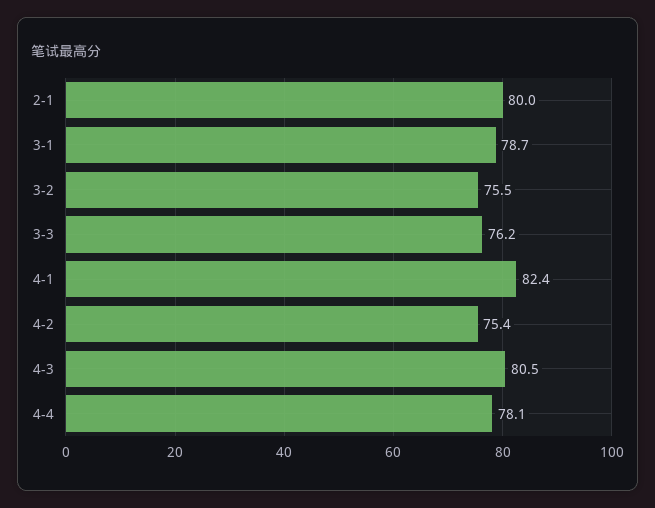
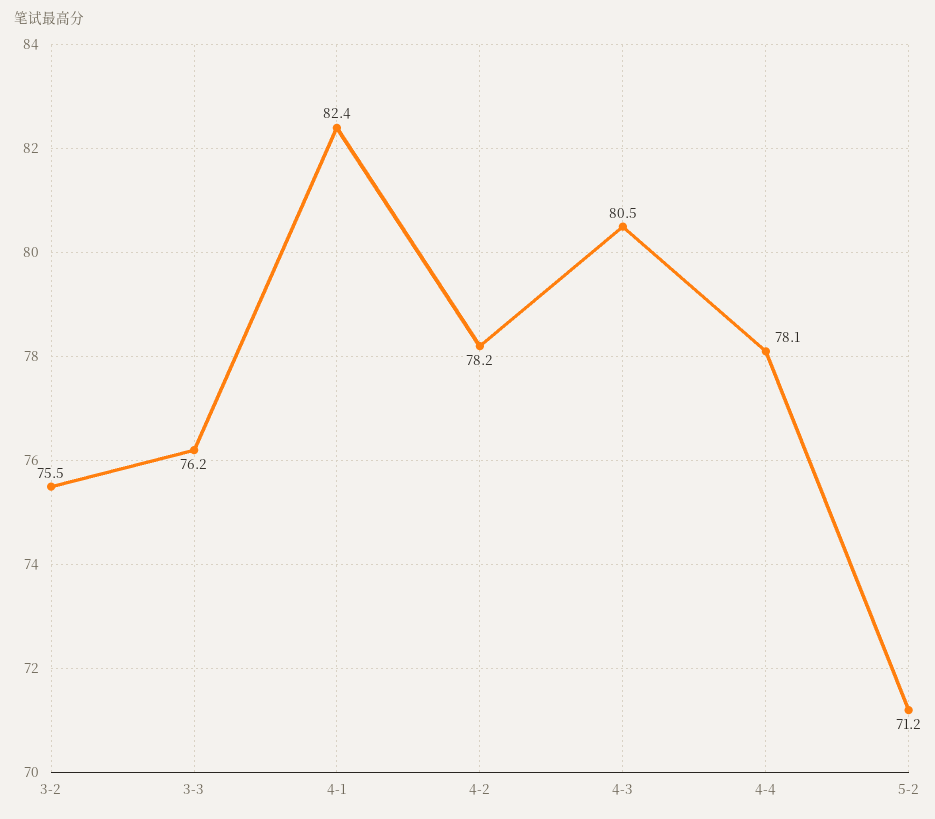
2-1: 80 -> none
3-1: 78.7 -> none
4-2: 75.4 -> 78.2
5-2: none -> 71.2

